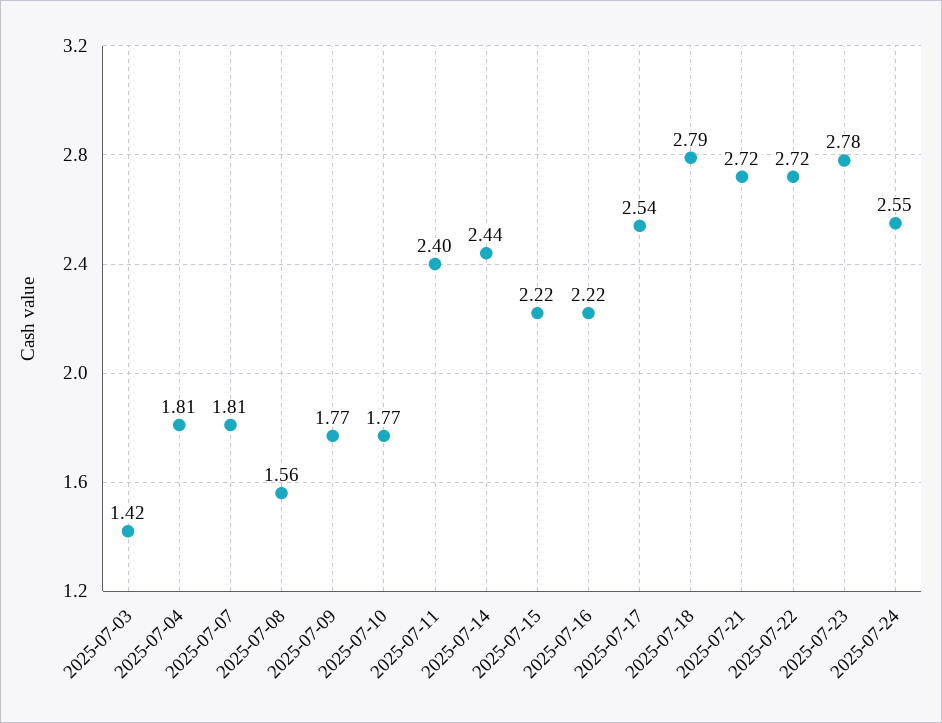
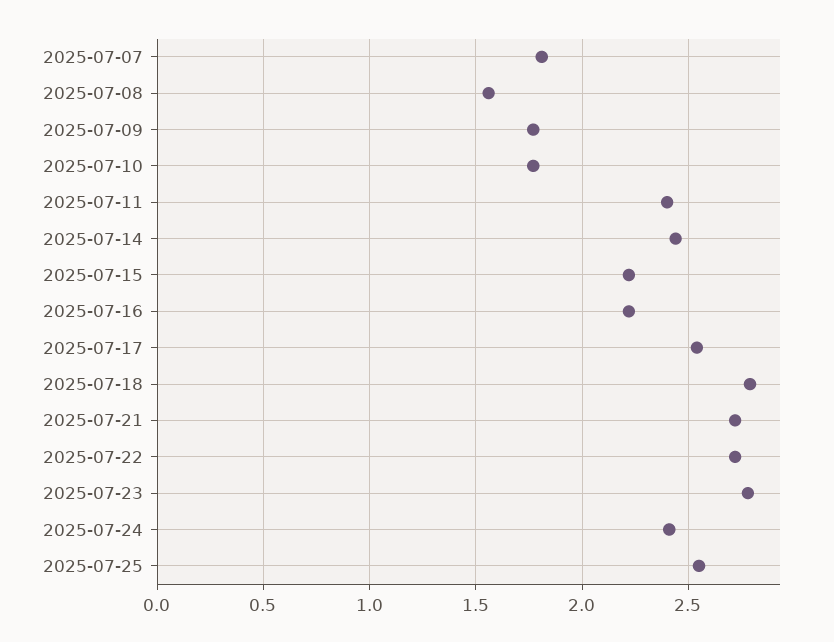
2025-07-03: 1.42 -> none
2025-07-04: 1.81 -> none
2025-07-24: 2.55 -> 2.4
2025-07-25: none -> 2.55

